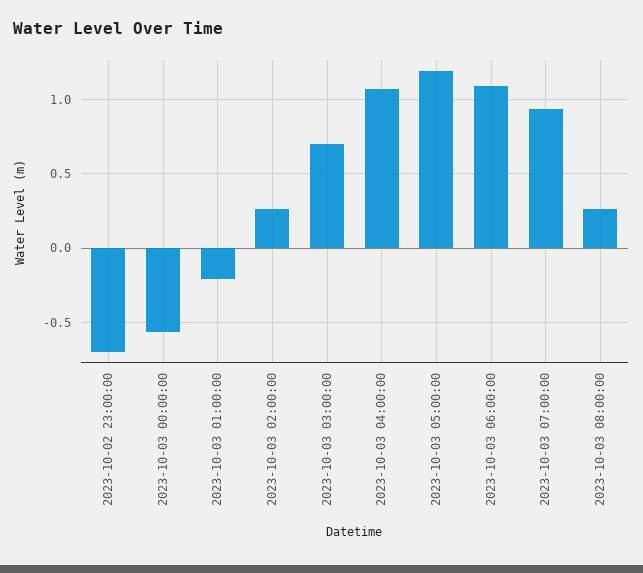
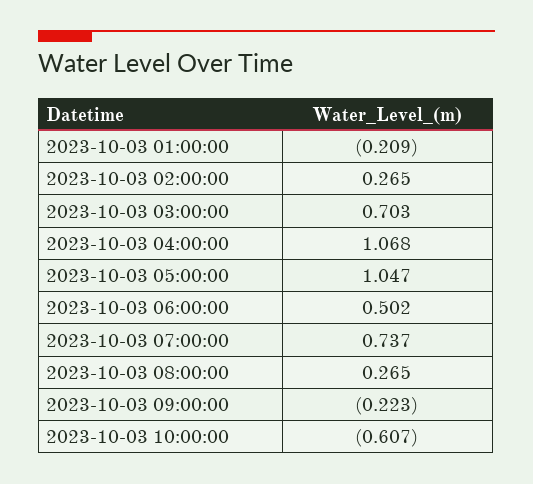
2023-10-02 23:00:00: -0.7 -> none
2023-10-03 00:00:00: -0.55 -> none
2023-10-03 05:00:00: 1.2 -> 1.047
2023-10-03 06:00:00: 1.1 -> 0.502
2023-10-03 07:00:00: 0.95 -> 0.737
2023-10-03 09:00:00: none -> -0.223
2023-10-03 10:00:00: none -> -0.607

